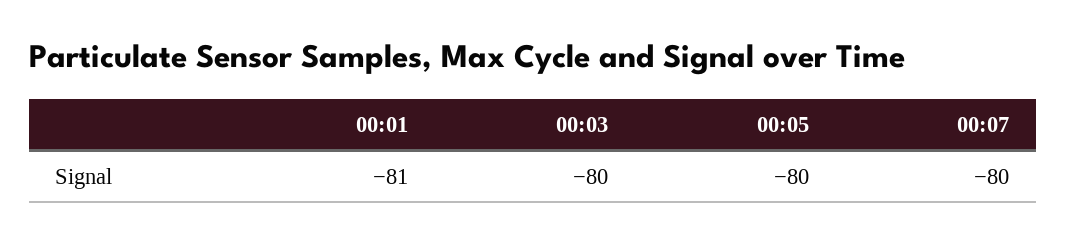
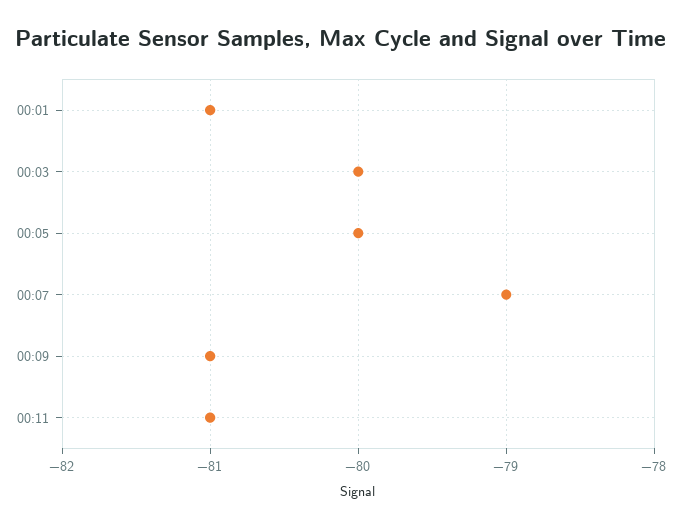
00:07: -80 -> -79
00:09: none -> -81
00:11: none -> -81

